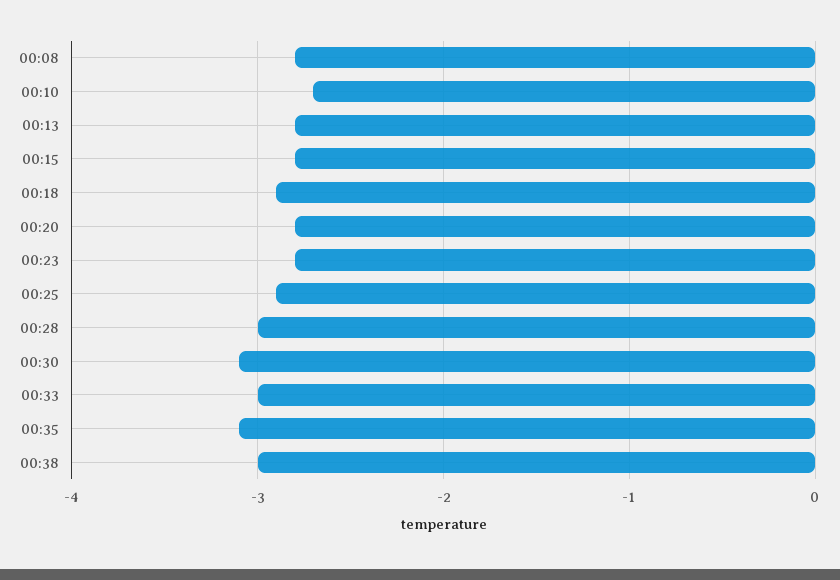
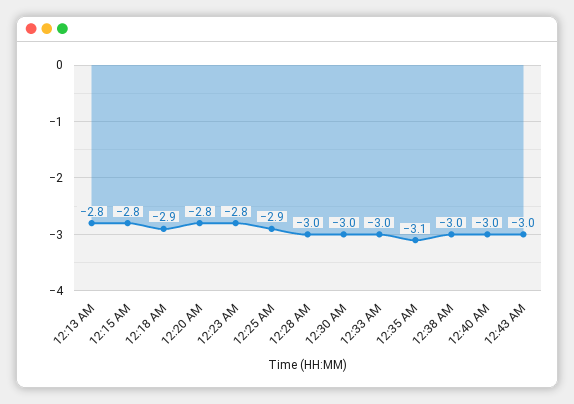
00:08: -2.8 -> none
00:10: -2.7 -> none
00:30: -3.1 -> -3
12:40 AM: none -> -3
12:43 AM: none -> -3

